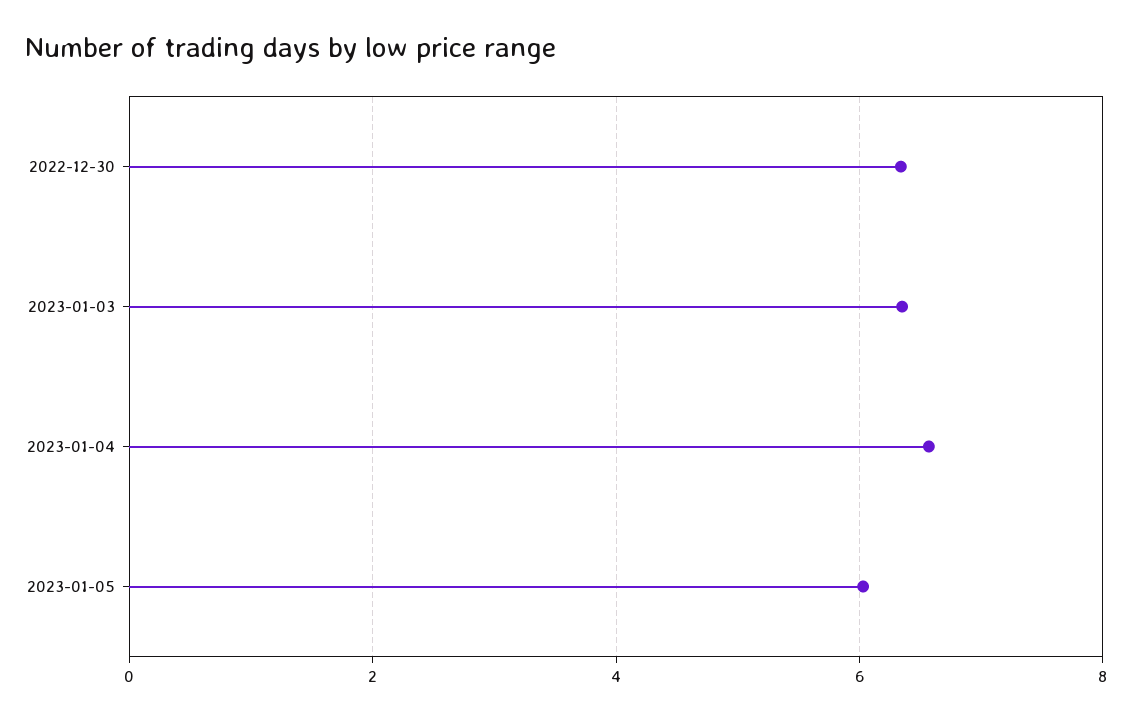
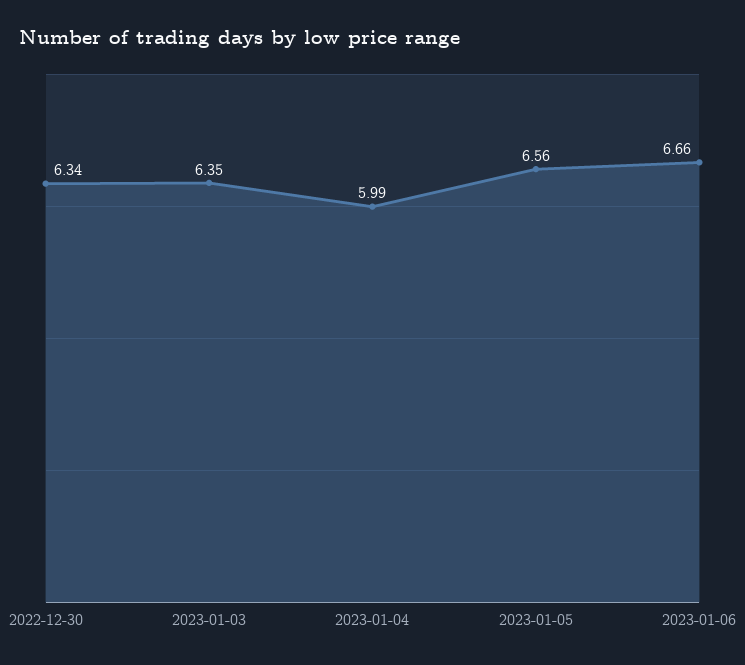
2023-01-04: 6.6 -> 5.99
2023-01-05: 6 -> 6.56
2023-01-06: none -> 6.66

